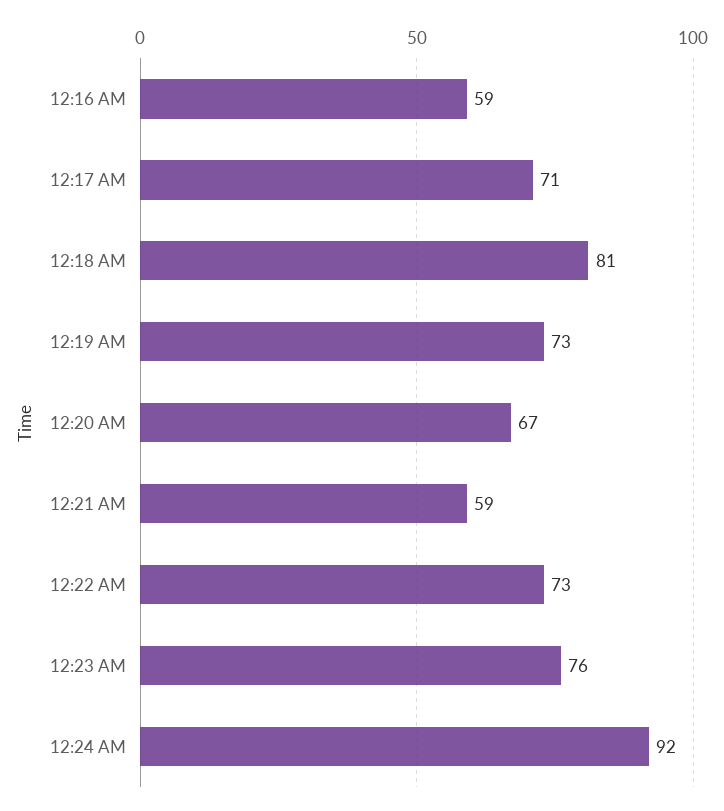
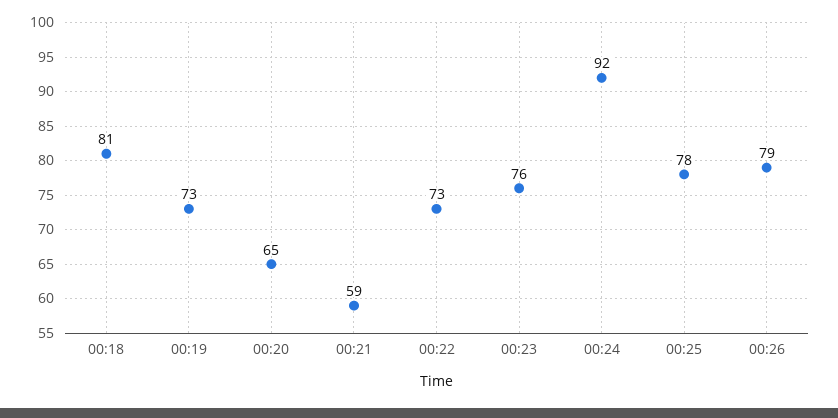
12:16 AM: 59 -> none
12:17 AM: 71 -> none
12:20 AM: 67 -> 65
00:25: none -> 78
00:26: none -> 79

